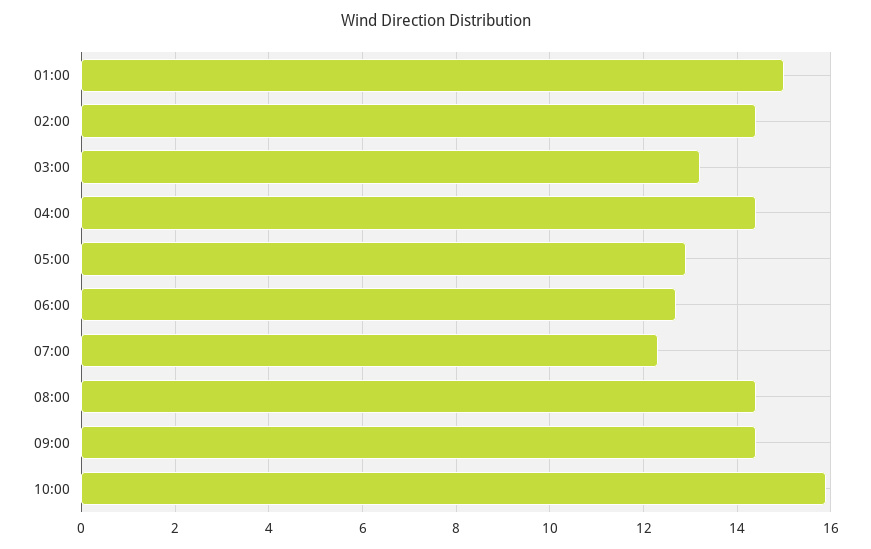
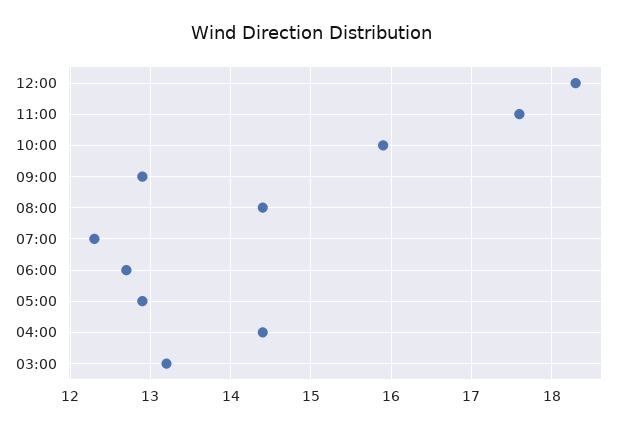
01:00: 15 -> none
02:00: 14.5 -> none
09:00: 14.5 -> 12.9
12:00: none -> 18.3
11:00: none -> 17.6

